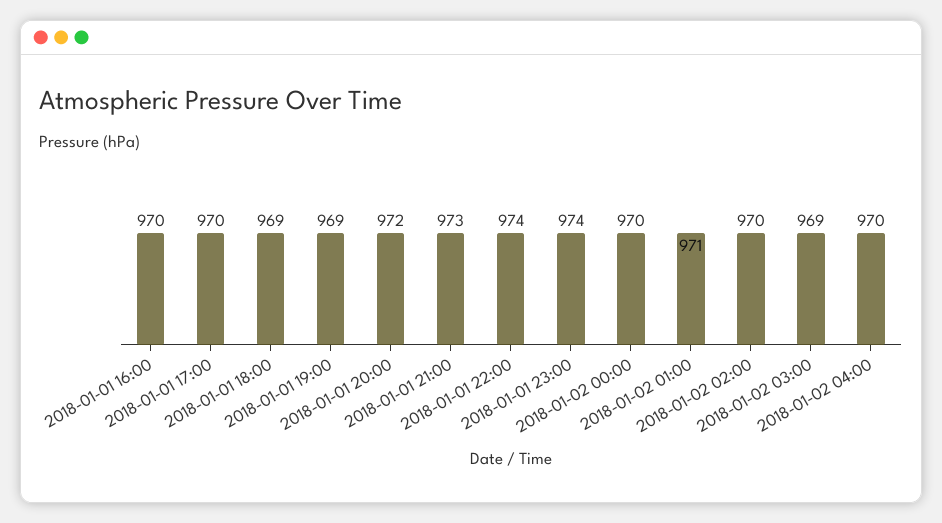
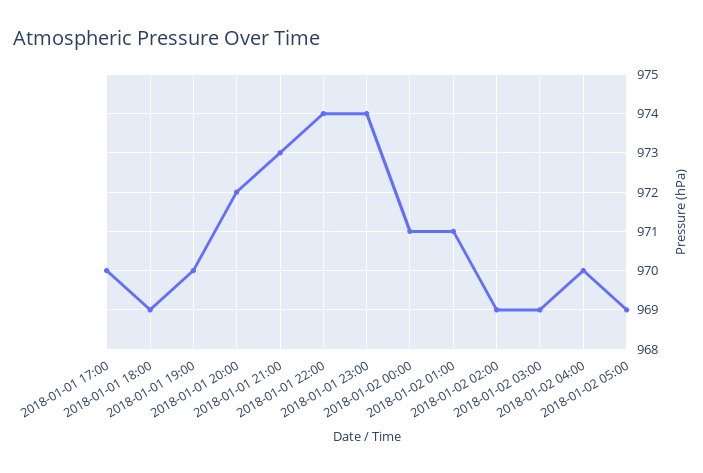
2018-01-01 16:00: 970 -> none
2018-01-01 19:00: 969 -> 970
2018-01-02 00:00: 970 -> 971
2018-01-02 02:00: 970 -> 969
2018-01-02 05:00: none -> 969

